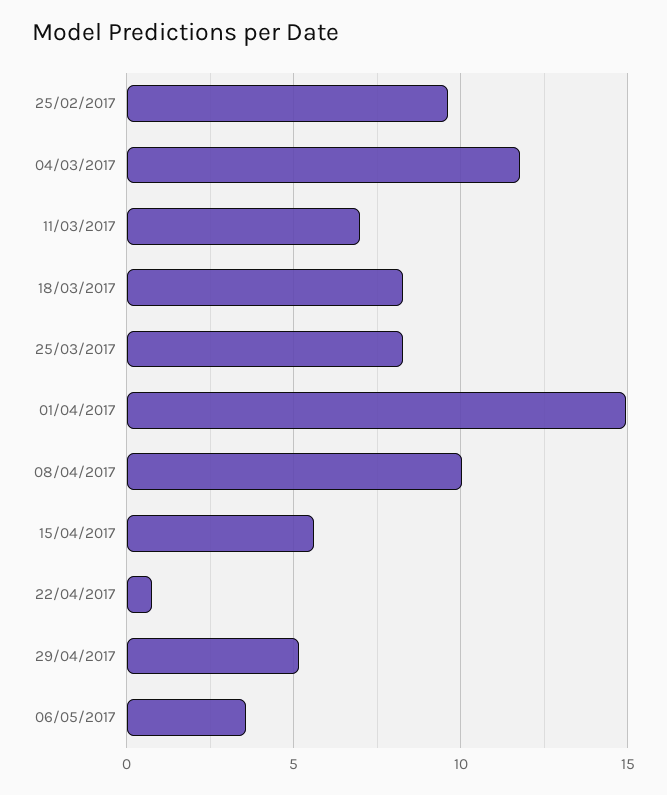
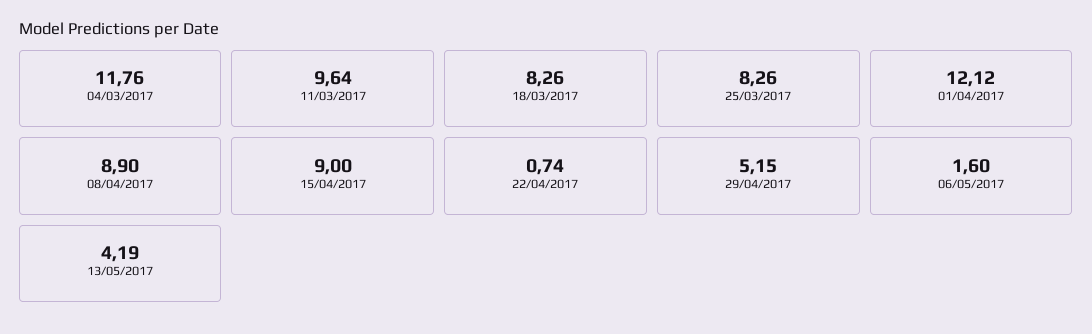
25/02/2017: 9.5 -> none
11/03/2017: 7 -> 9.64
01/04/2017: 15 -> 12.12
08/04/2017: 10 -> 8.9
15/04/2017: 5.5 -> 9
06/05/2017: 3.5 -> 1.6
13/05/2017: none -> 4.19

